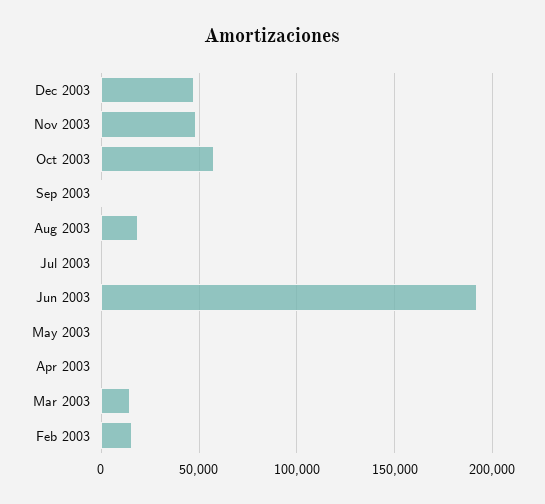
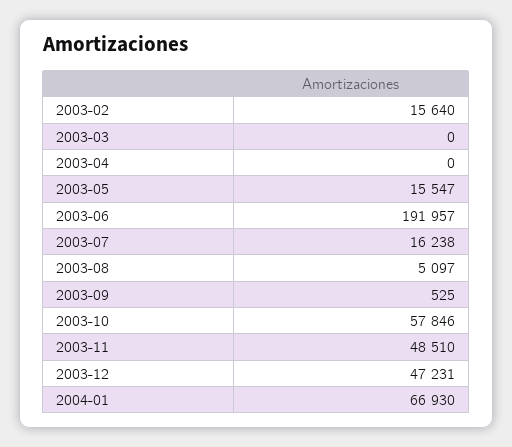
Aug 2003: 20000 -> 5097
Jul 2003: 0 -> 16238
May 2003: 0 -> 15547
Mar 2003: 15000 -> 0
2004-01: none -> 66930

